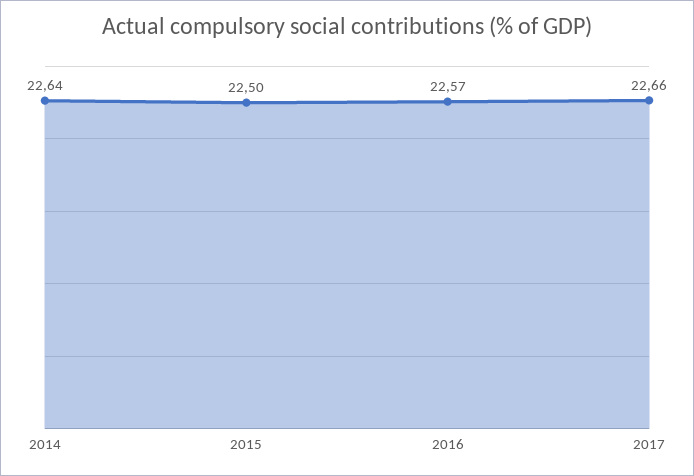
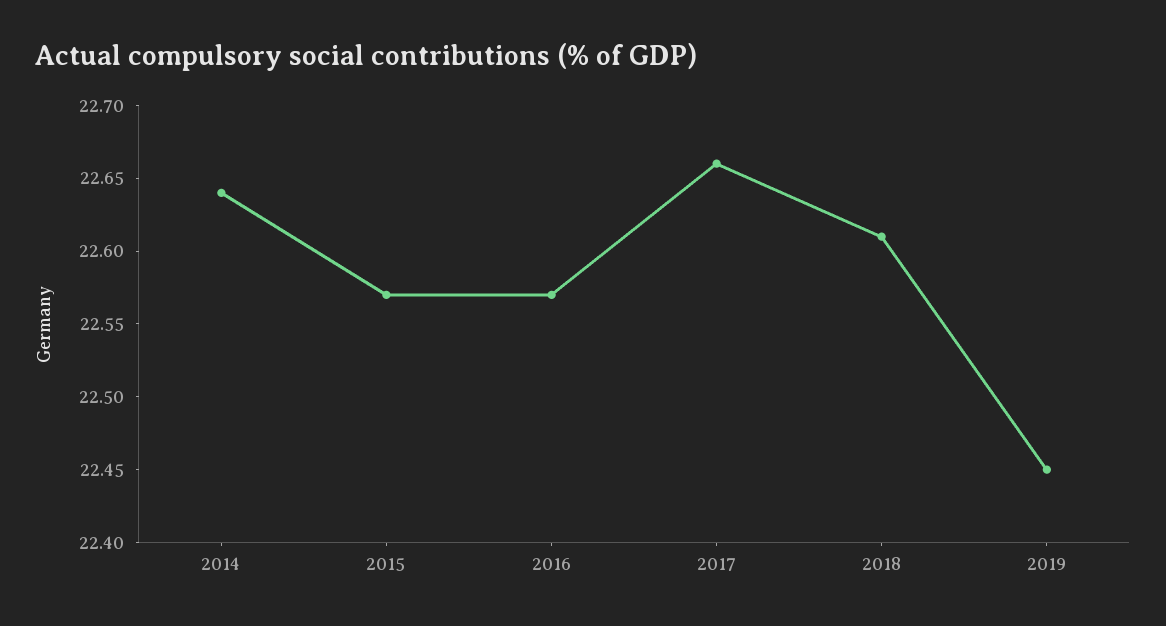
2015: 22.5 -> 22.57
2018: none -> 22.61
2019: none -> 22.45

